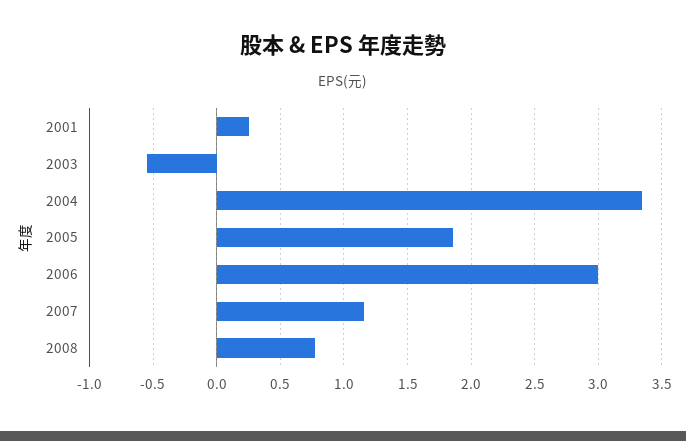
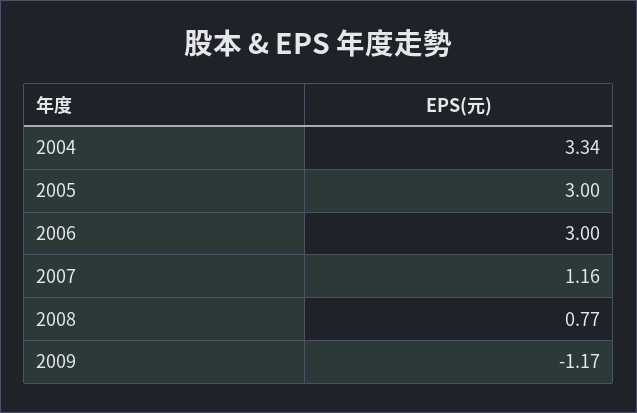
2001: 0.25 -> none
2003: -0.55 -> none
2005: 1.85 -> 3
2009: none -> -1.17

